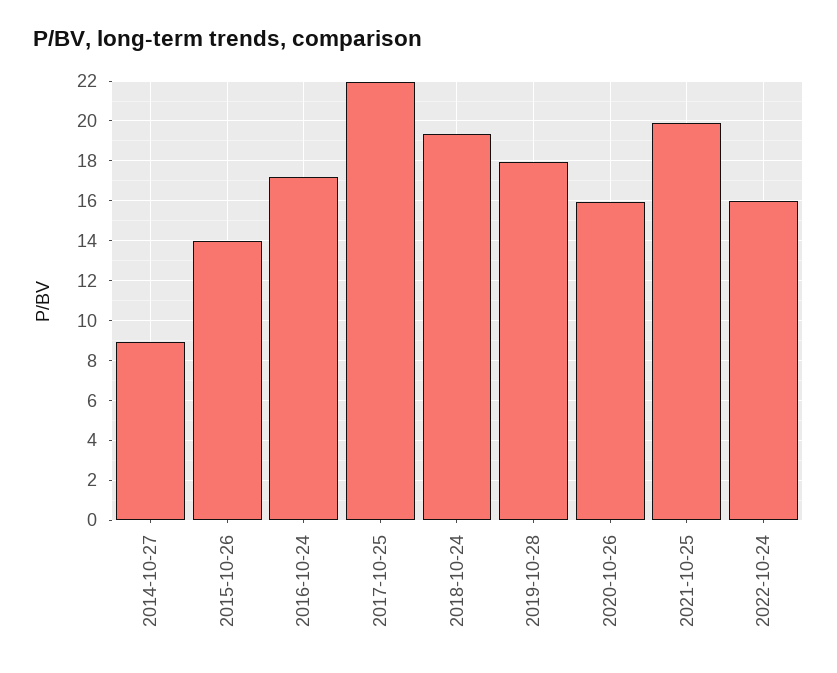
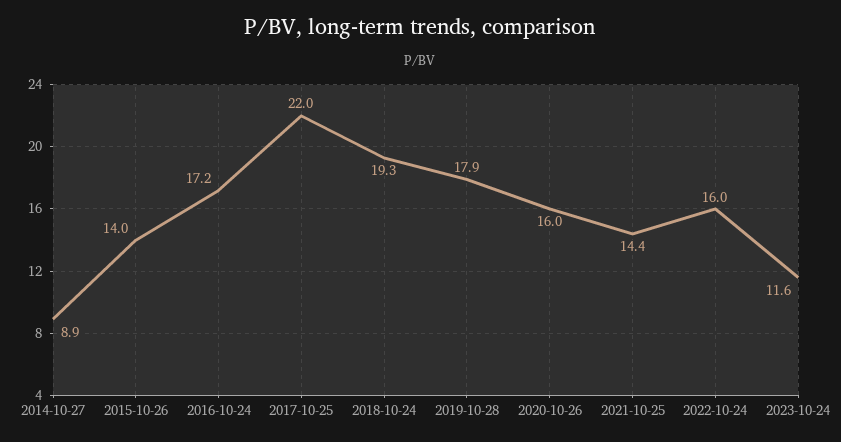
2021-10-25: 20 -> 14.4
2023-10-24: none -> 11.6

